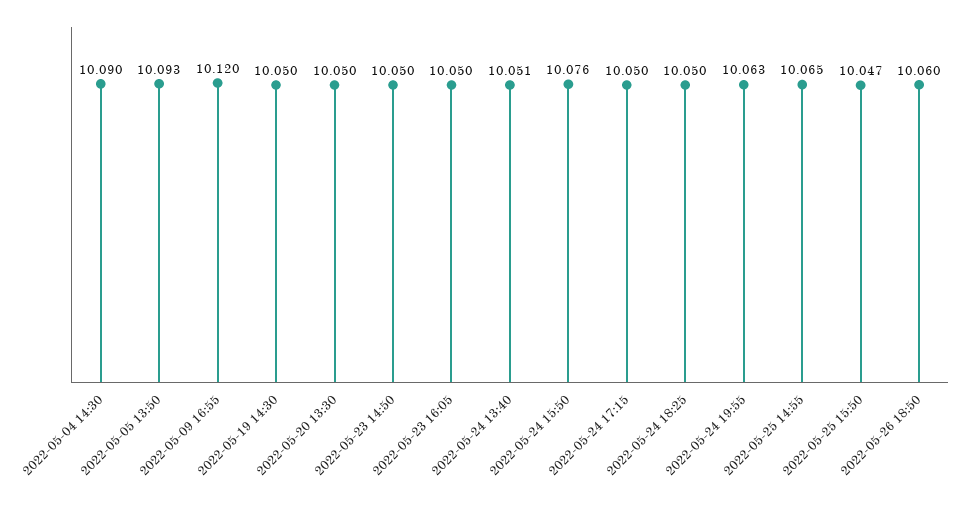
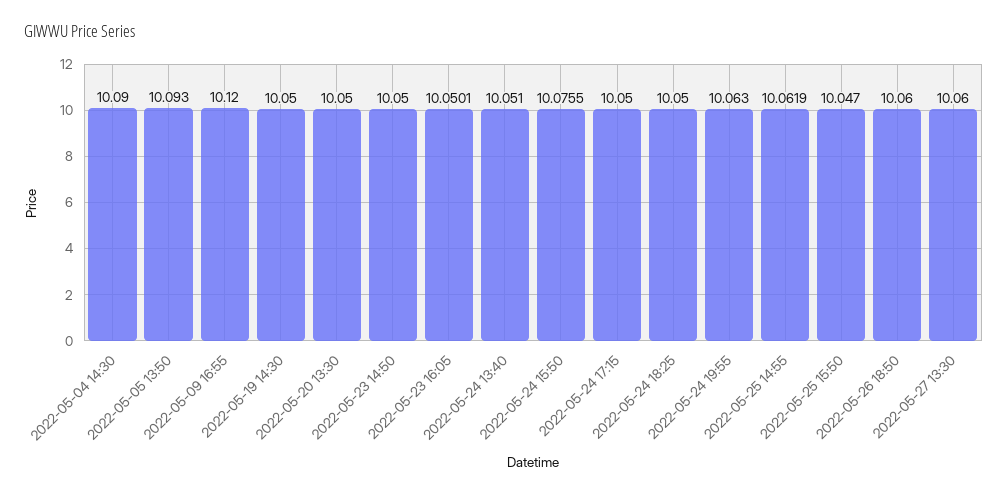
2022-05-25 14:55: 10.065 -> 10.0619
2022-05-27 13:30: none -> 10.06

